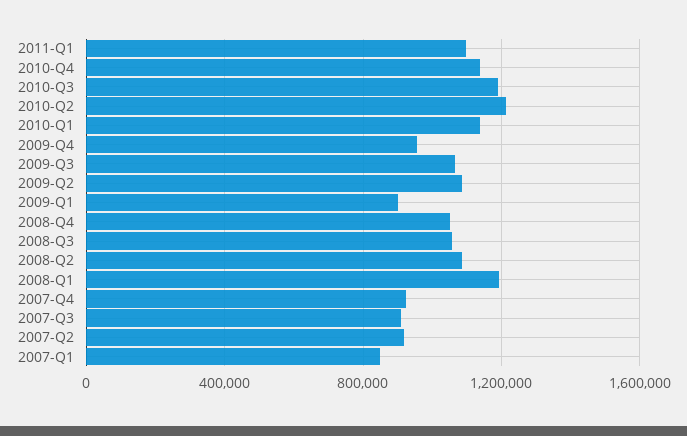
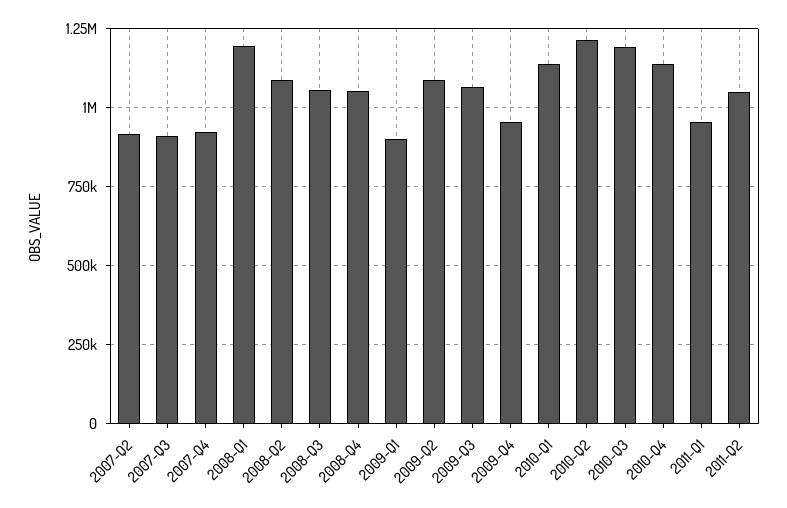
2011-Q1: 1100000 -> 950000
2007-Q1: 850000 -> none
2011-Q2: none -> 1050000

